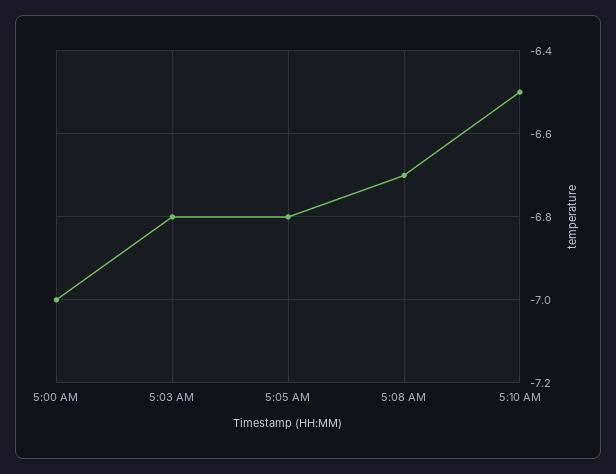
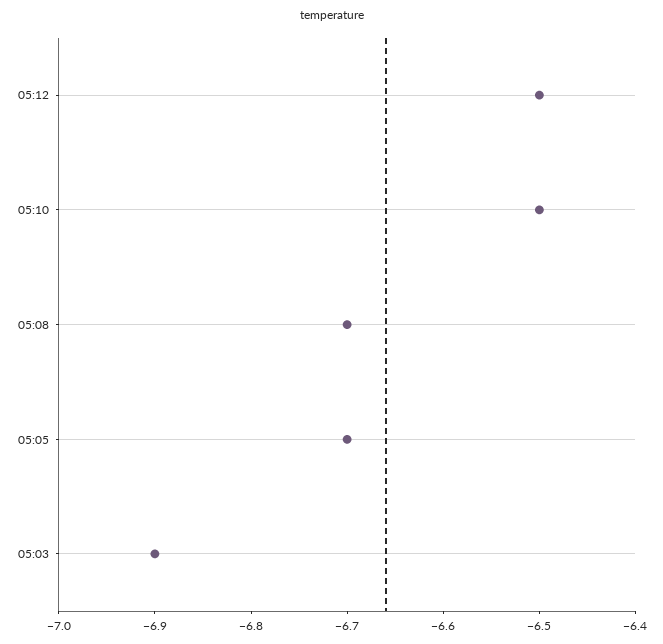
5:00 AM: -7 -> none
5:03 AM: -6.8 -> -6.9
5:05 AM: -6.8 -> -6.7
05:12: none -> -6.5

